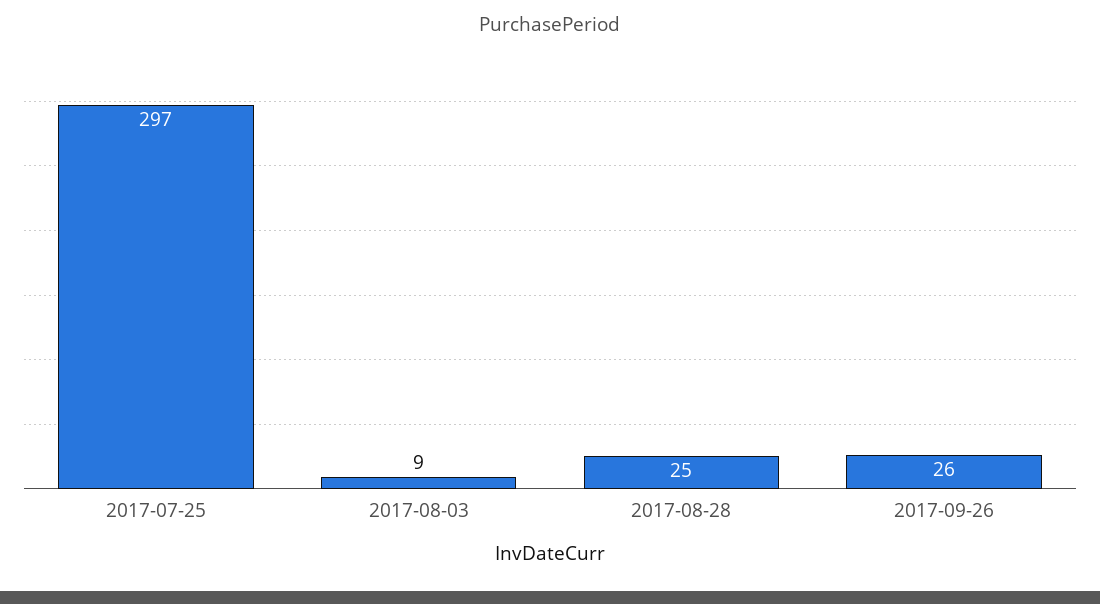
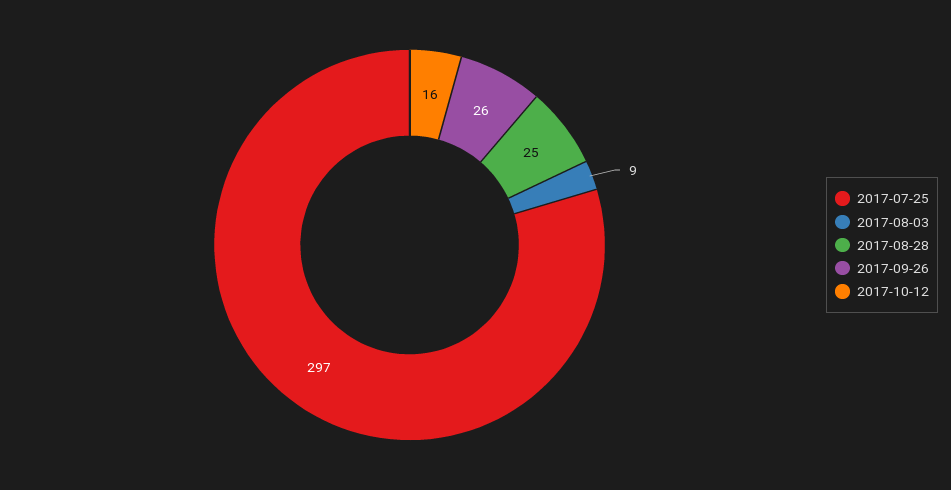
2017-10-12: none -> 16

